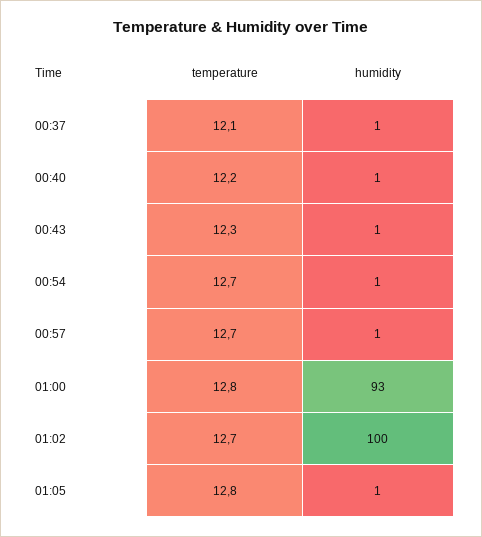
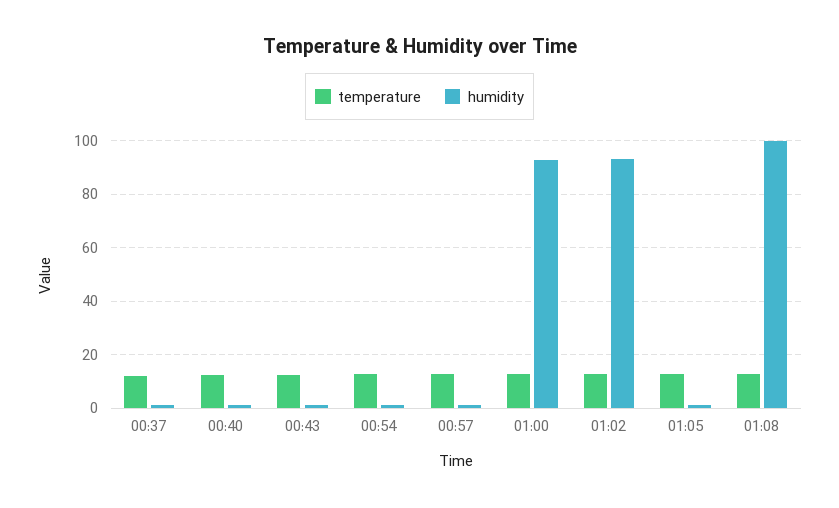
humidity, 01:02: 100 -> 92.5
temperature, 01:08: none -> 12.5
humidity, 01:08: none -> 100

